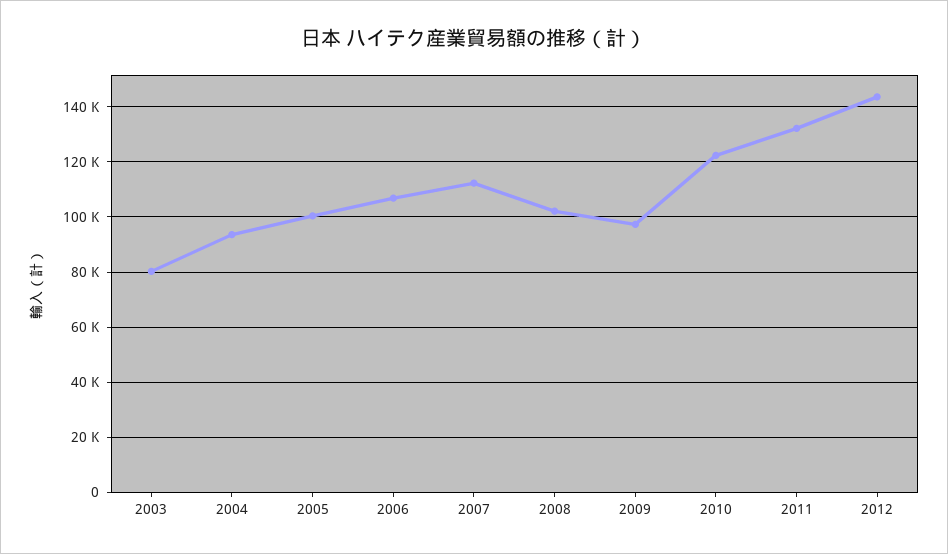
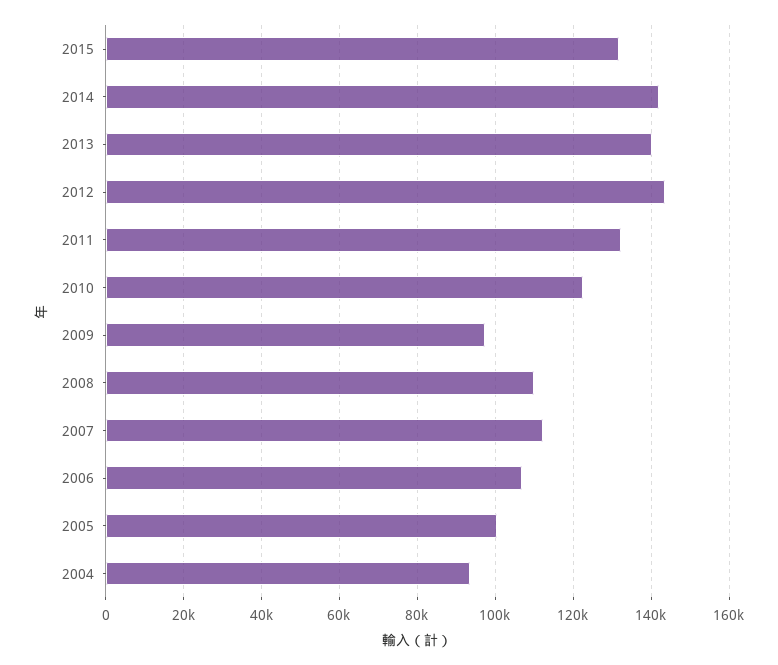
2003: 80000 -> none
2008: 102500 -> 110000
2015: none -> 132000
2014: none -> 142000
2013: none -> 140000

